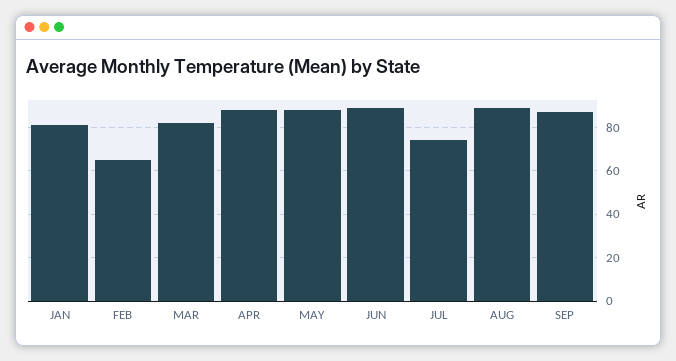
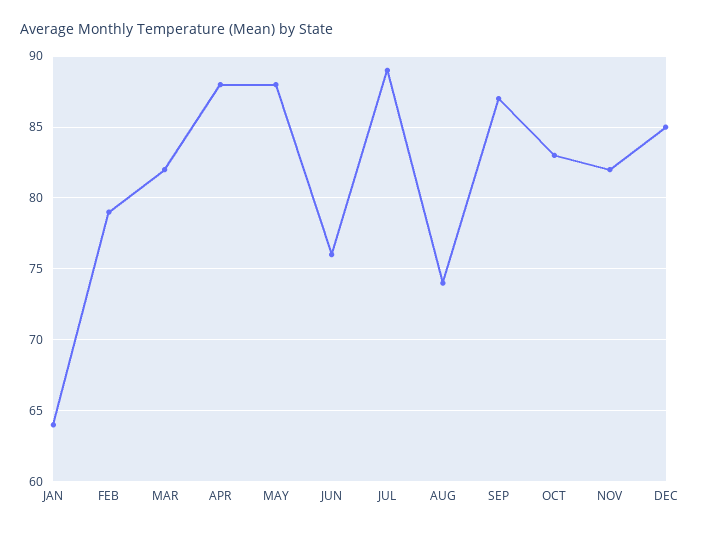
JAN: 80 -> 64
FEB: 65 -> 79
JUN: 90 -> 76
JUL: 75 -> 89
AUG: 90 -> 74
OCT: none -> 83
NOV: none -> 82
DEC: none -> 85

